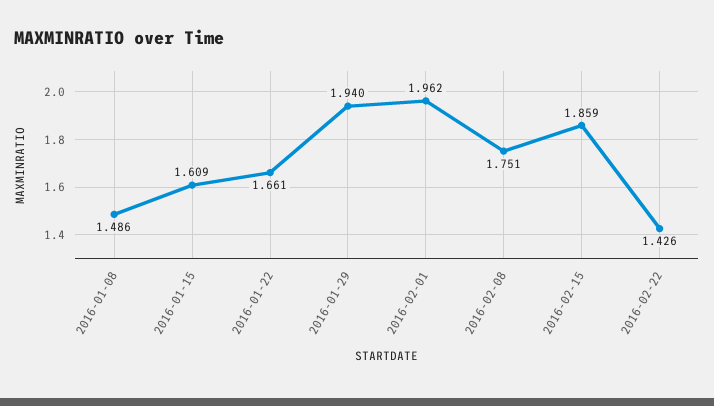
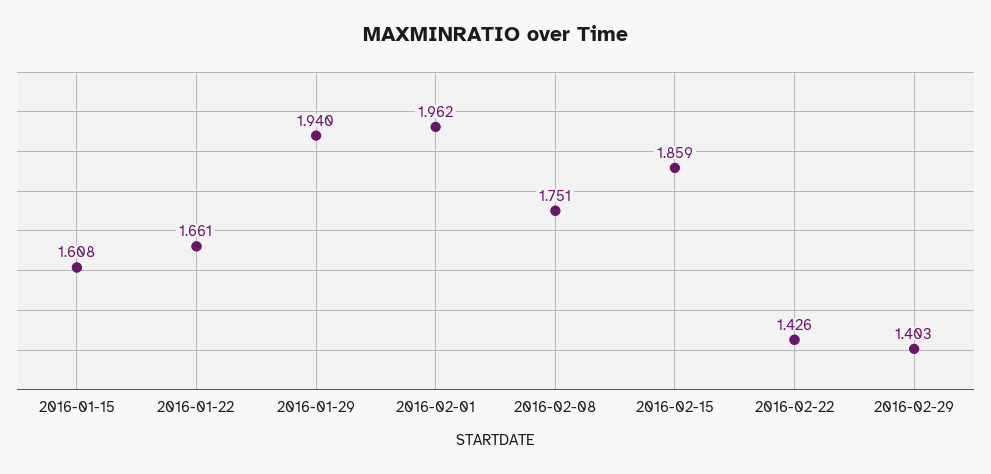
2016-01-08: 1.486 -> none
2016-01-15: 1.609 -> 1.608
2016-02-29: none -> 1.403

